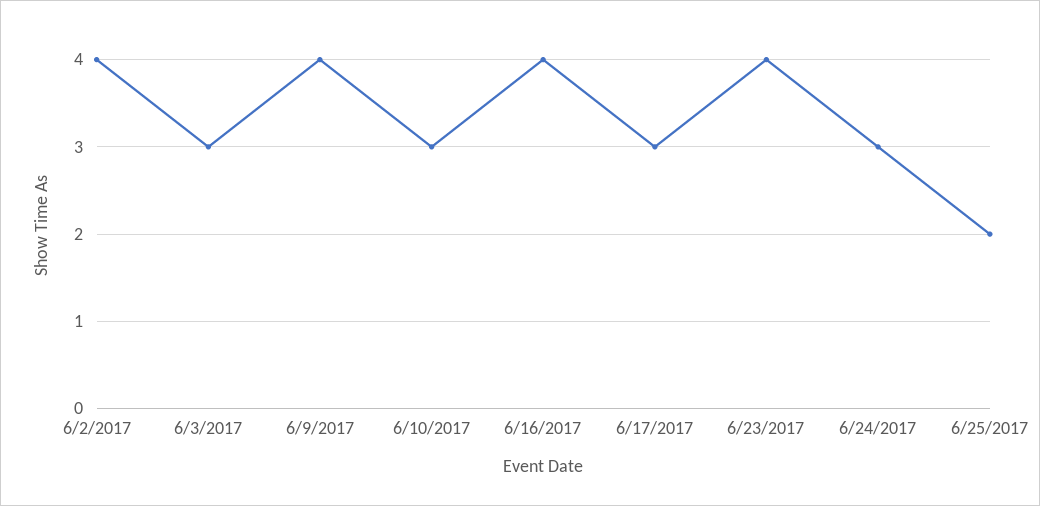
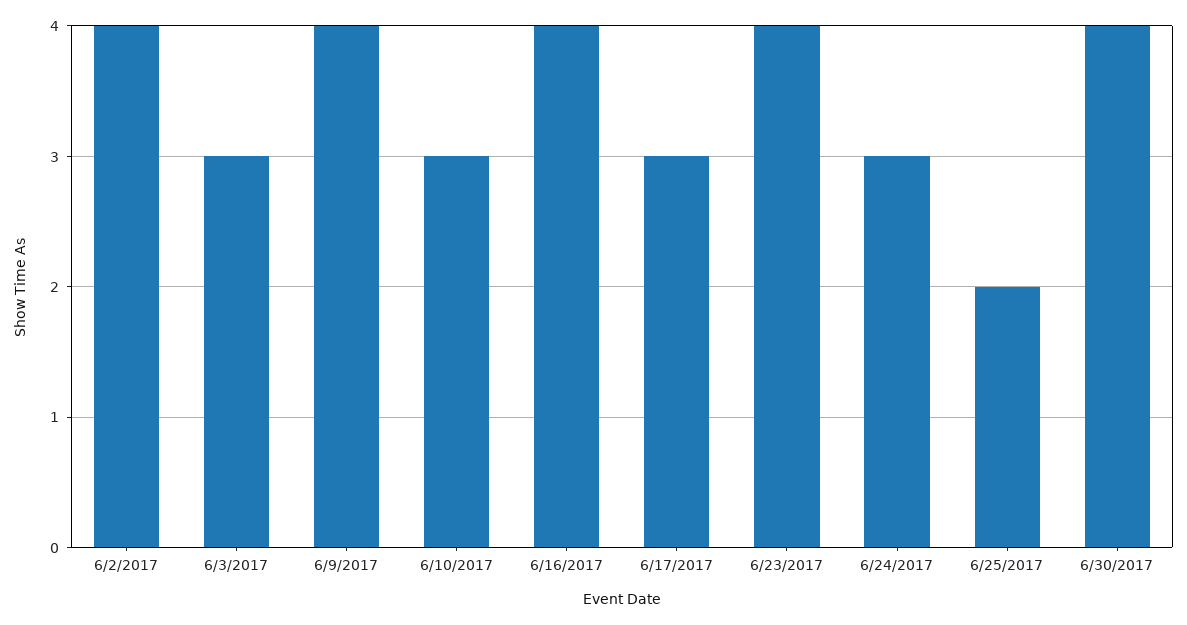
6/30/2017: none -> 4

